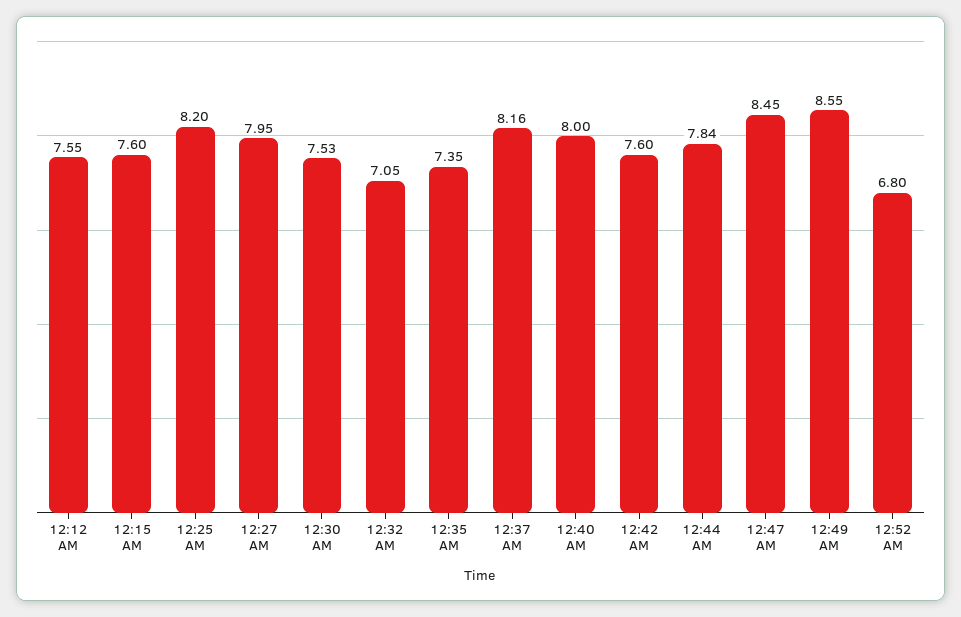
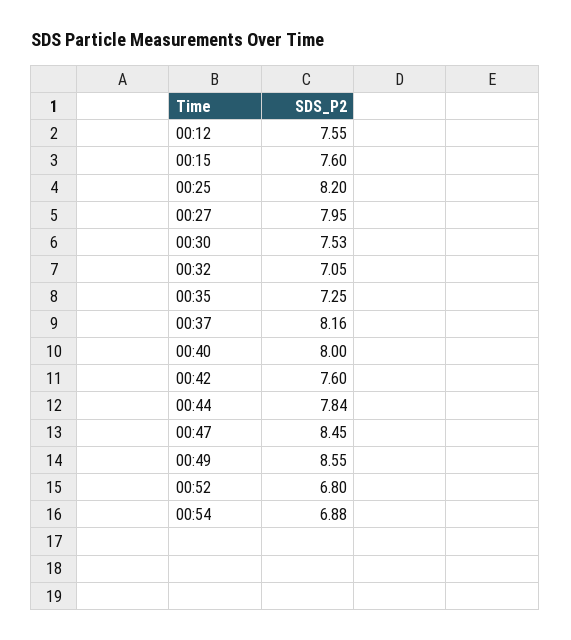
12:35 AM: 7.35 -> 7.25
00:54: none -> 6.88

